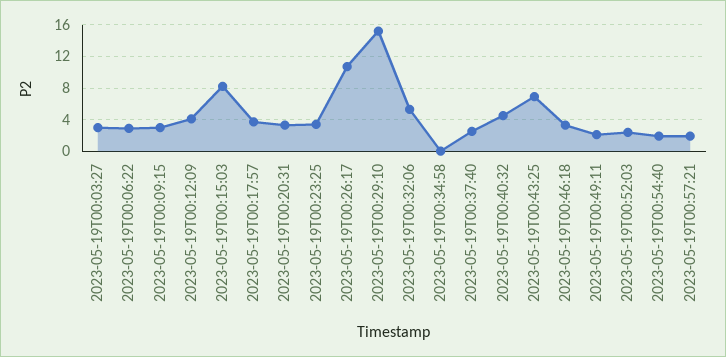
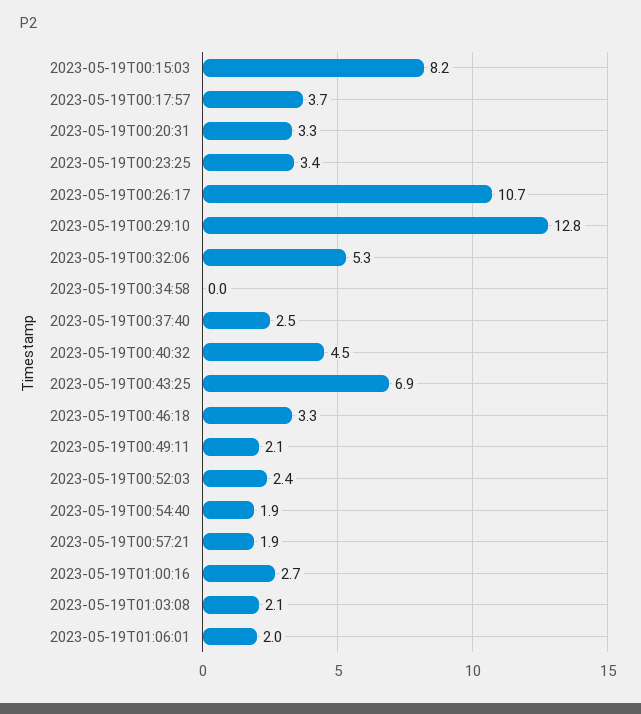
2023-05-19T00:03:27: 3 -> none
2023-05-19T00:06:22: 3 -> none
2023-05-19T00:09:15: 3 -> none
2023-05-19T00:12:09: 4 -> none
2023-05-19T00:29:10: 15 -> 12.8
2023-05-19T01:00:16: none -> 2.7
2023-05-19T01:03:08: none -> 2.1
2023-05-19T01:06:01: none -> 2

